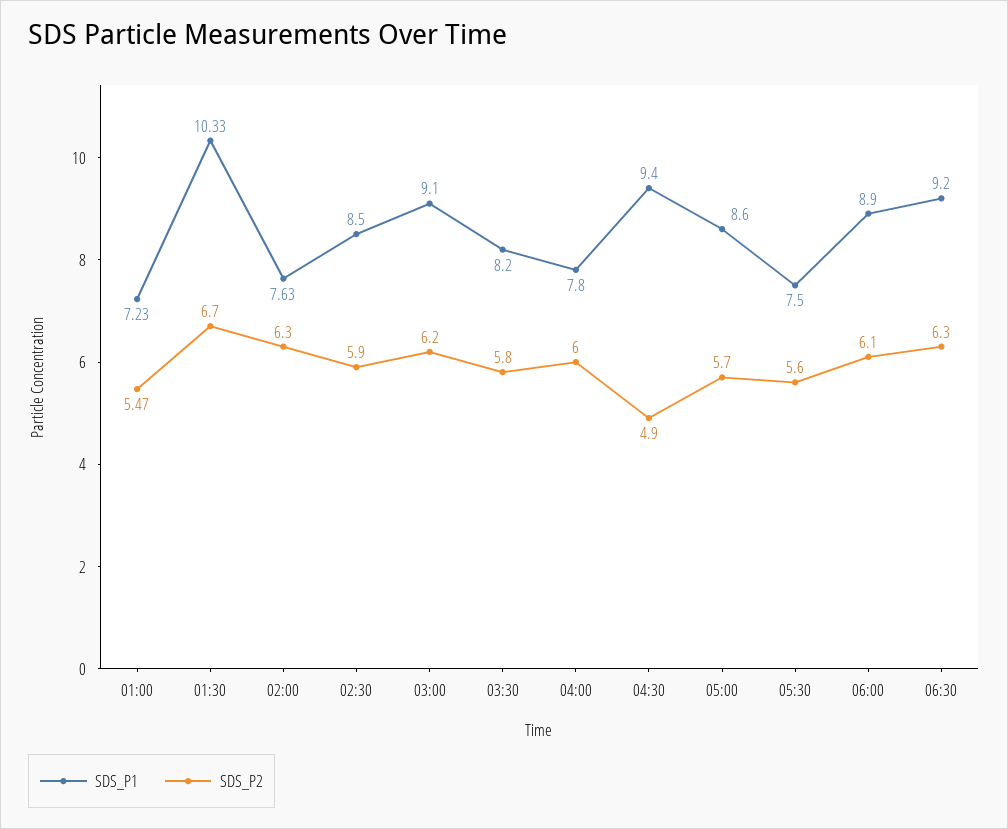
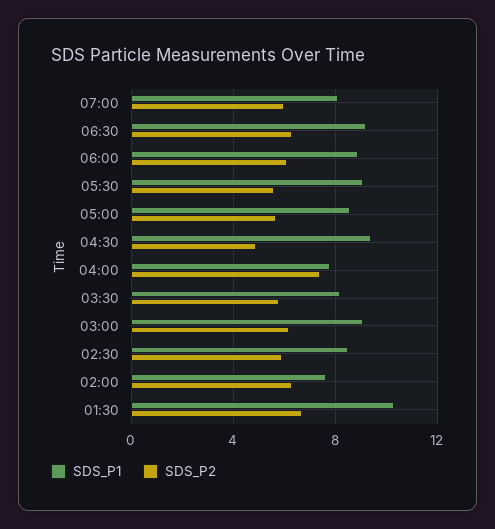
SDS_P1, 01:00: 7.23 -> none
SDS_P2, 01:00: 5.47 -> none
SDS_P2, 04:00: 6 -> 7.5
SDS_P1, 05:30: 7.5 -> 9
SDS_P1, 07:00: none -> 8
SDS_P2, 07:00: none -> 6

